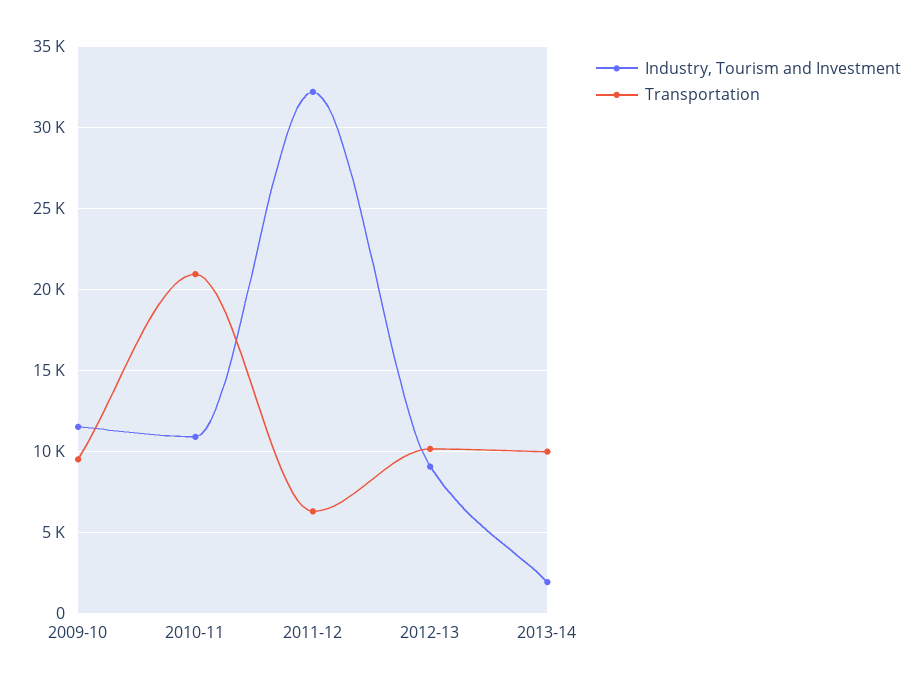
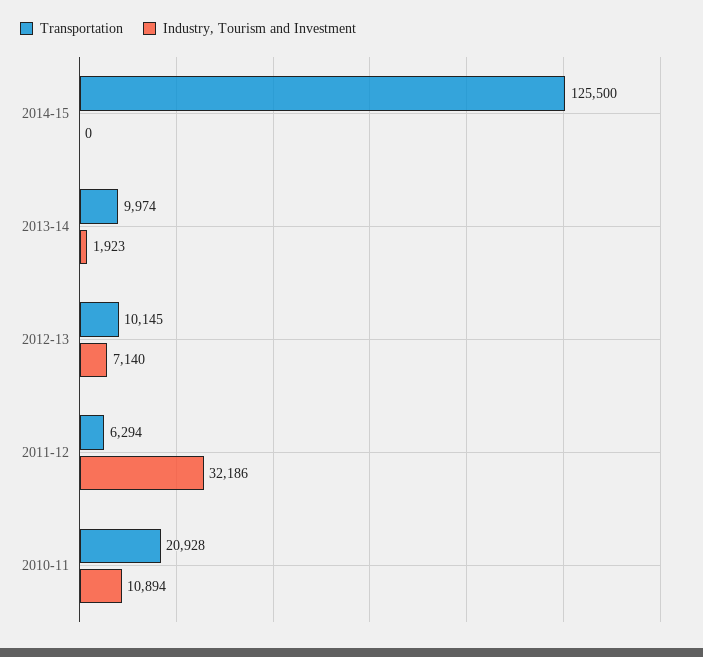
Industry, Tourism and Investment, 2009-10: 11500 -> none
Transportation, 2009-10: 9500 -> none
Industry, Tourism and Investment, 2012-13: 9000 -> 7140
Transportation, 2014-15: none -> 125500
Industry, Tourism and Investment, 2014-15: none -> 0

